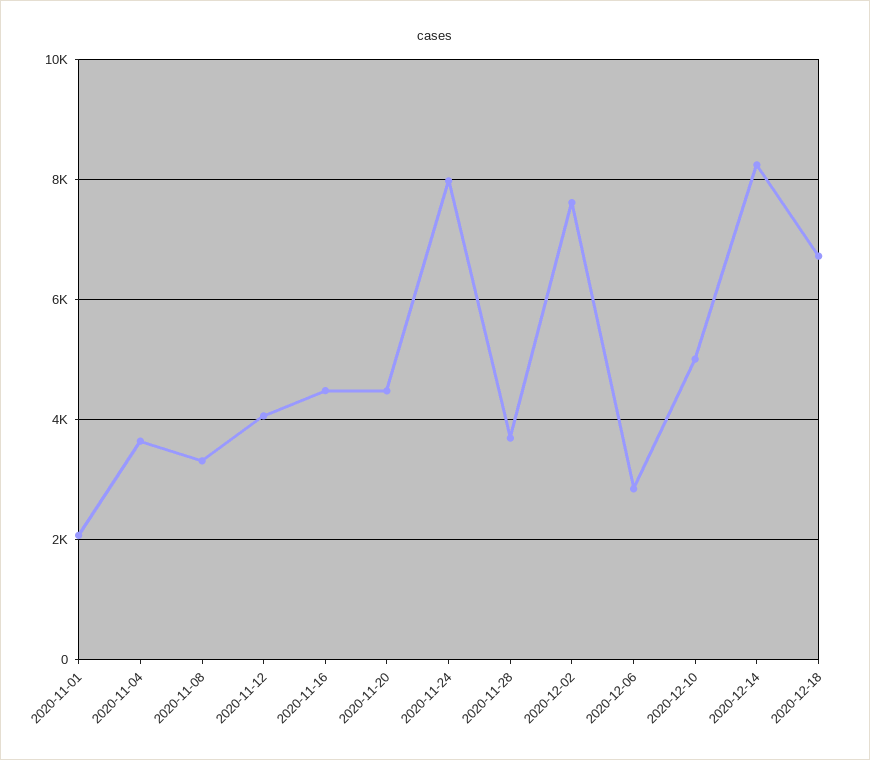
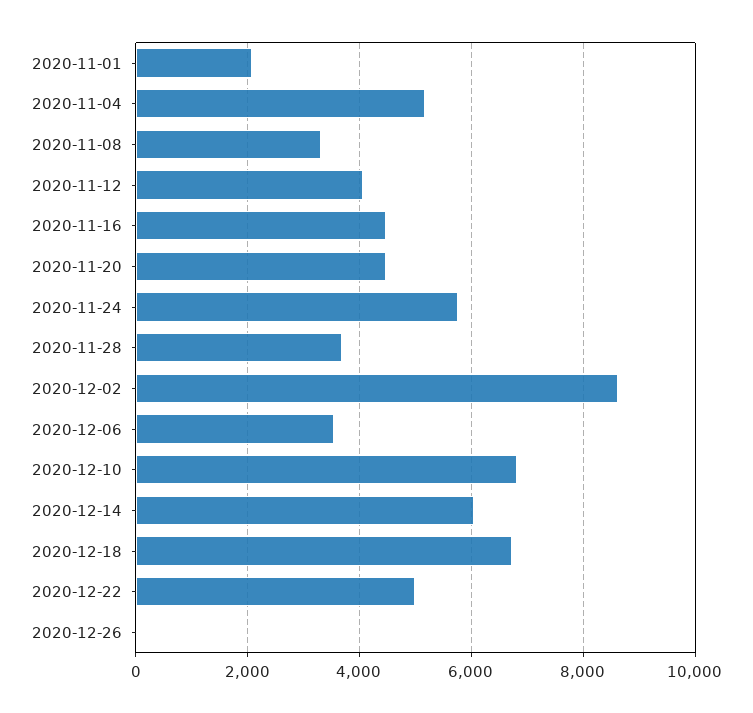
2020-11-04: 3600 -> 5200
2020-11-24: 8000 -> 5800
2020-12-02: 7600 -> 8600
2020-12-06: 2800 -> 3600
2020-12-10: 5000 -> 6800
2020-12-14: 8200 -> 6000
2020-12-22: none -> 5000
2020-12-26: none -> 0

